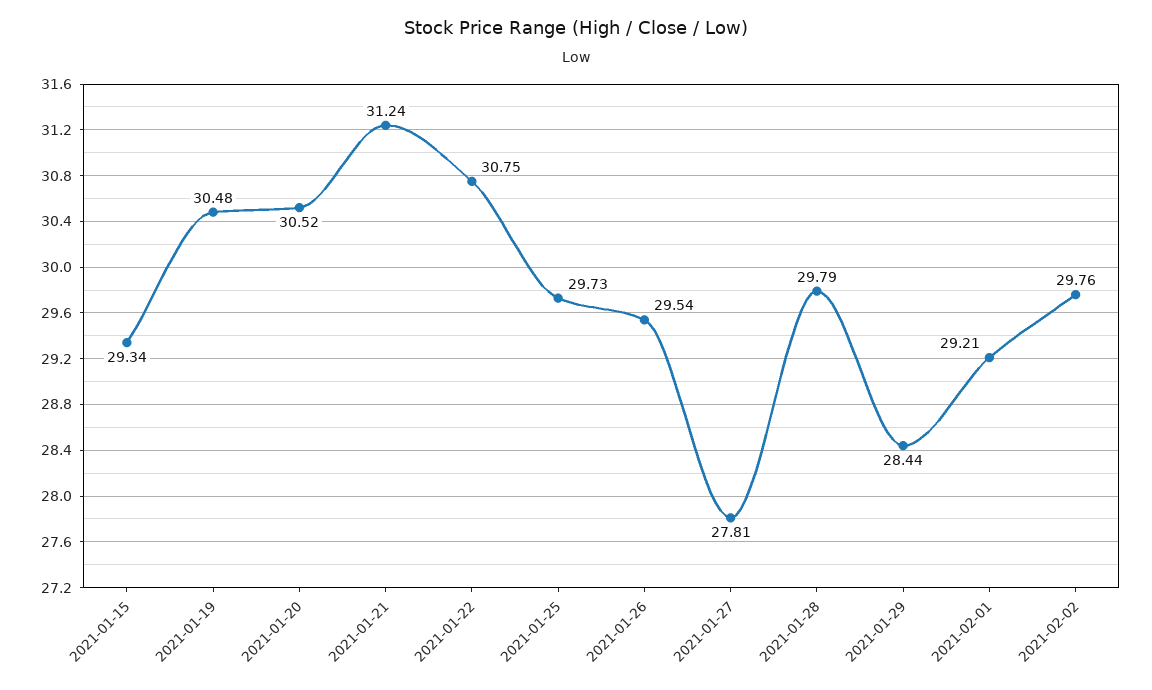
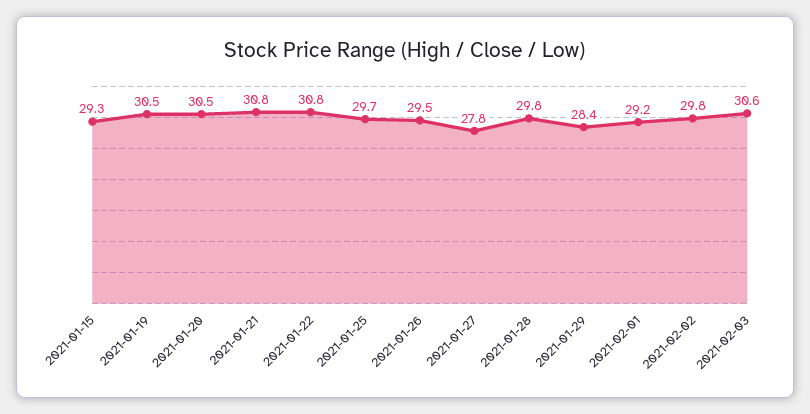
2021-01-21: 31.24 -> 30.8
2021-02-03: none -> 30.6

